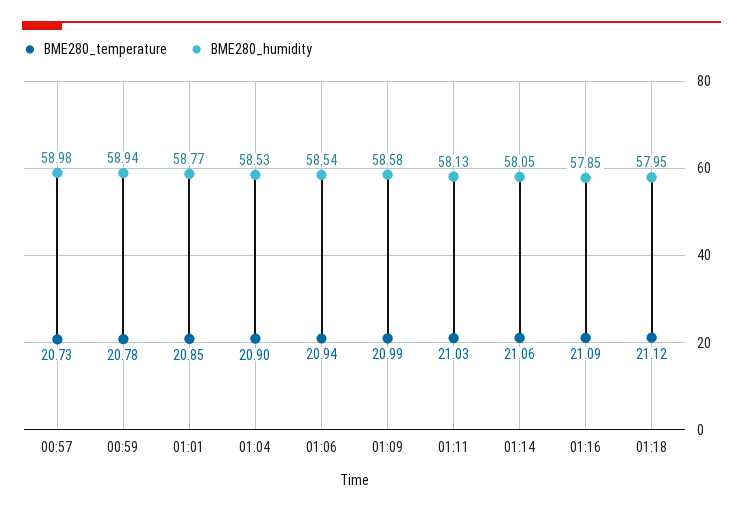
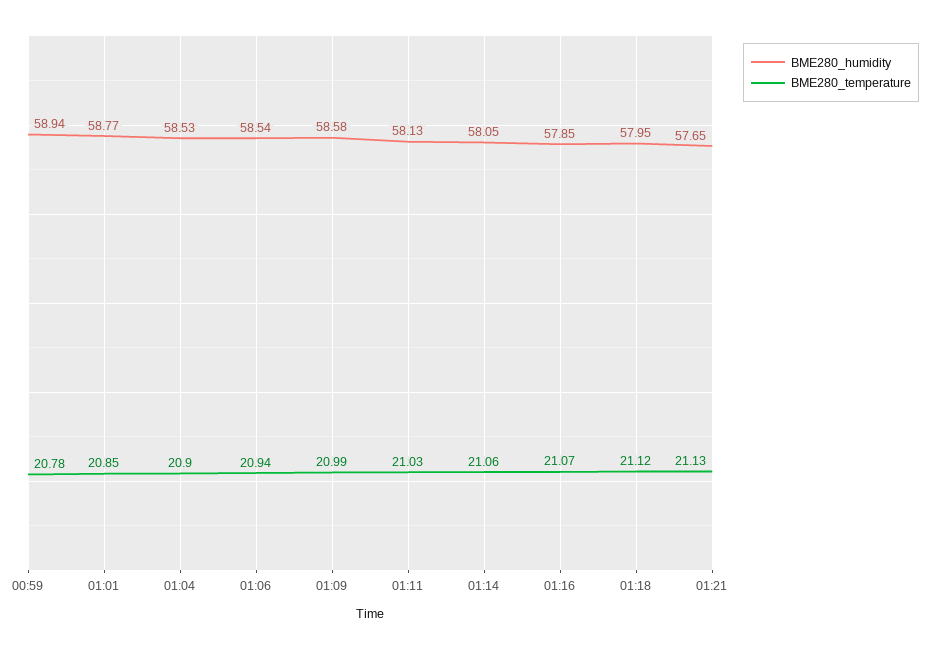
BME280_temperature, 00:57: 20.73 -> none
BME280_humidity, 00:57: 58.98 -> none
BME280_temperature, 01:16: 21.09 -> 21.07
BME280_humidity, 01:21: none -> 57.65
BME280_temperature, 01:21: none -> 21.13

